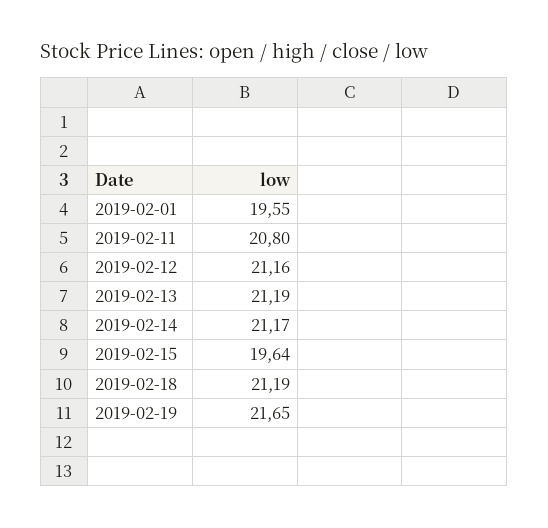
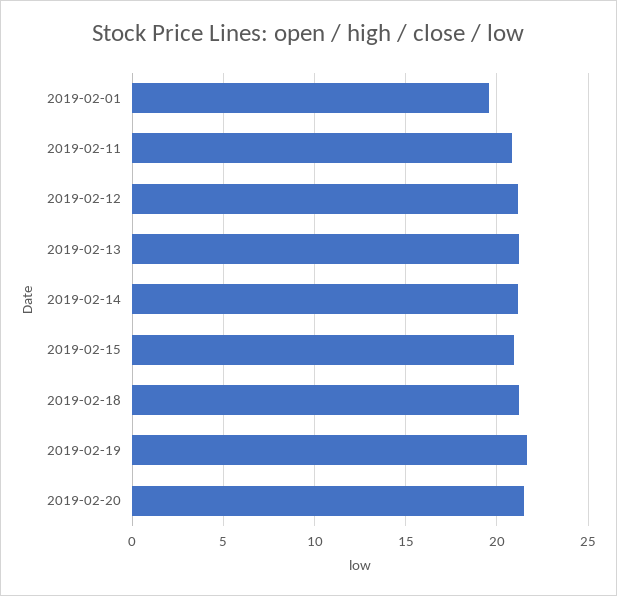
2019-02-15: 19.64 -> 21
2019-02-20: none -> 21.5

